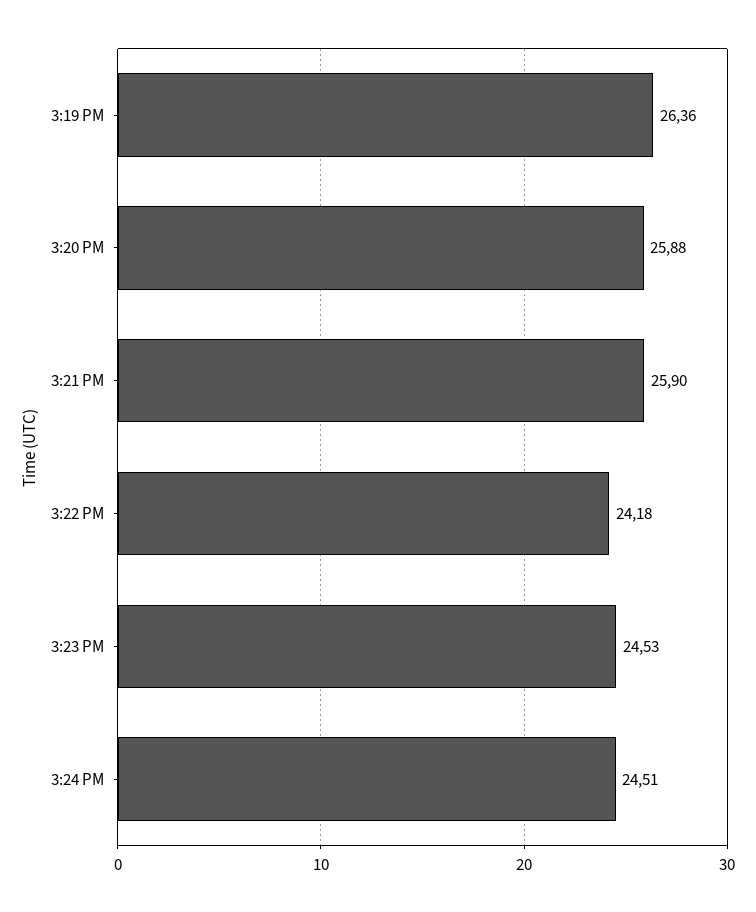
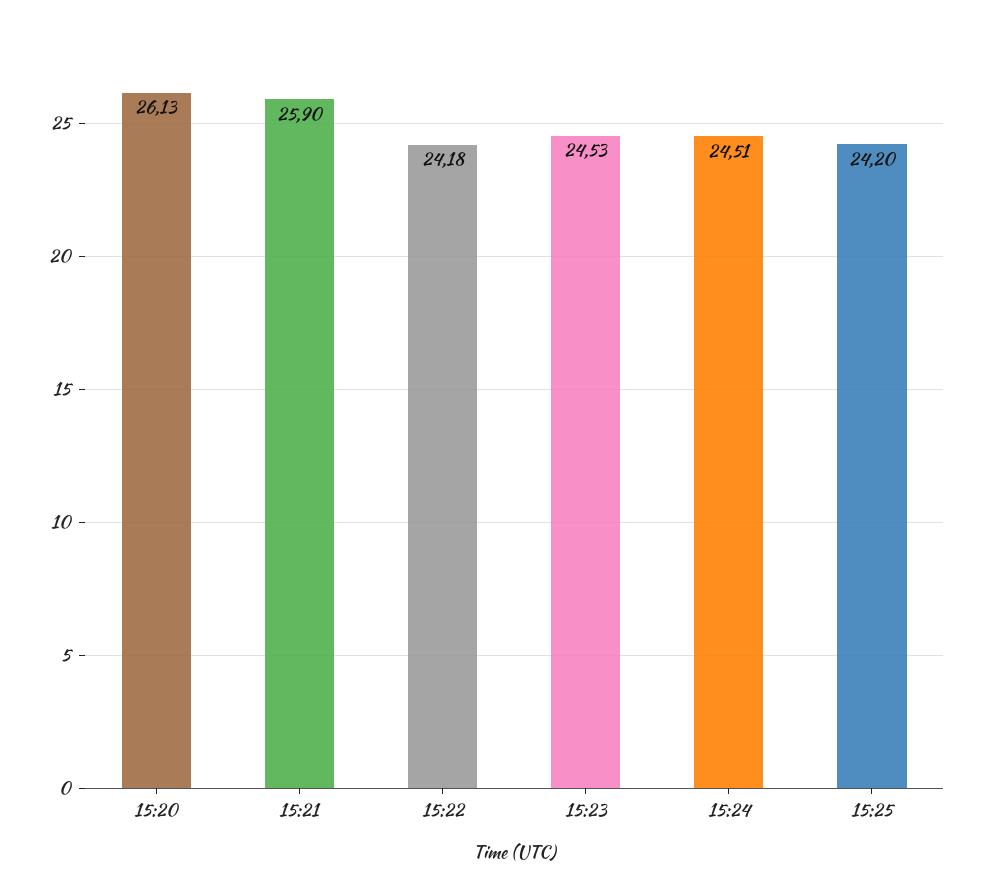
3:19 PM: 26.36 -> none
3:20 PM: 25.88 -> 26.13
15:25: none -> 24.2

